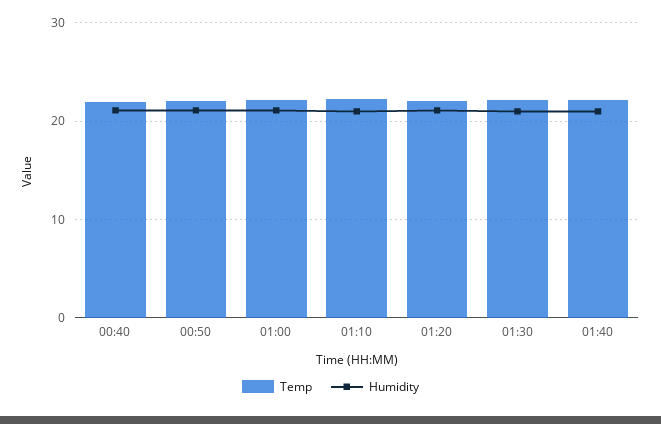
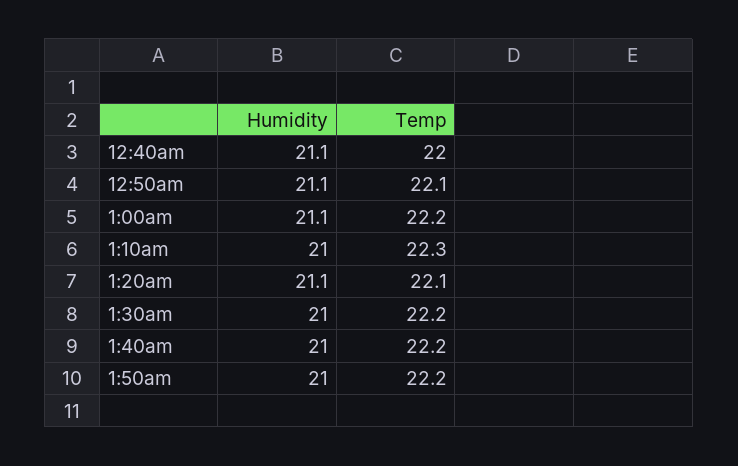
Humidity, 1:50am: none -> 21
Temp, 1:50am: none -> 22.2

